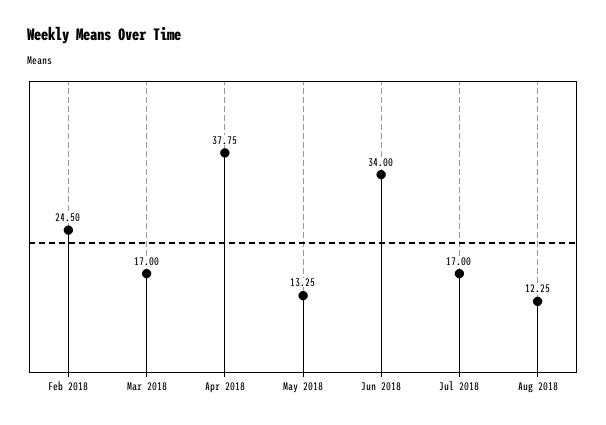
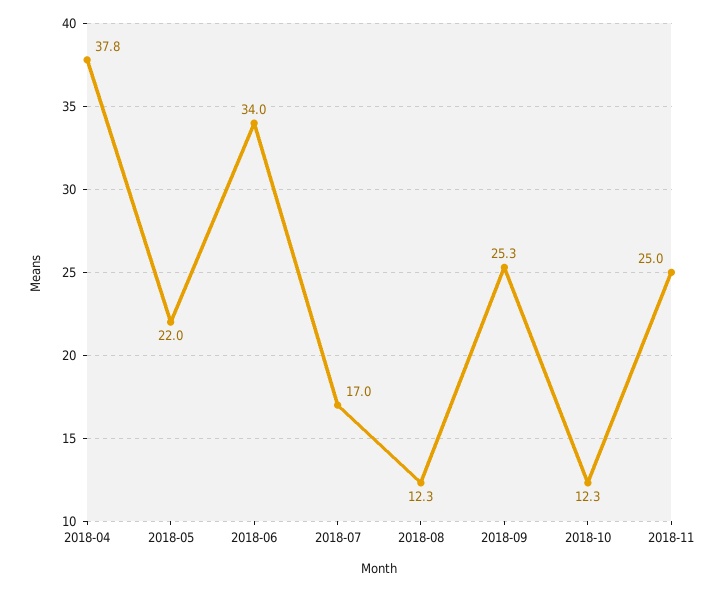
Feb 2018: 24.5 -> none
Mar 2018: 17 -> none
May 2018: 13.25 -> 22
2018-09: none -> 25.3
2018-10: none -> 12.3
2018-11: none -> 25

